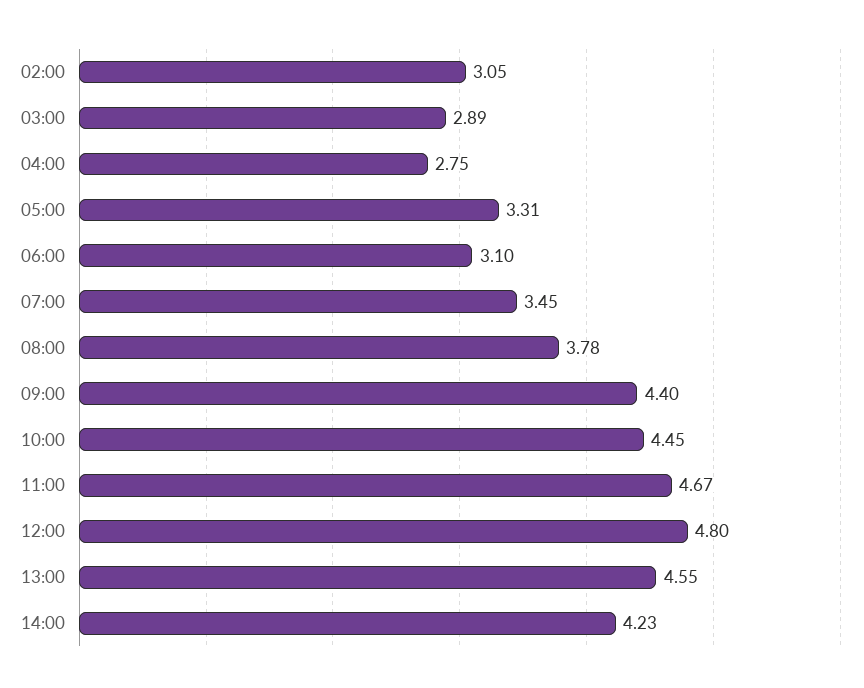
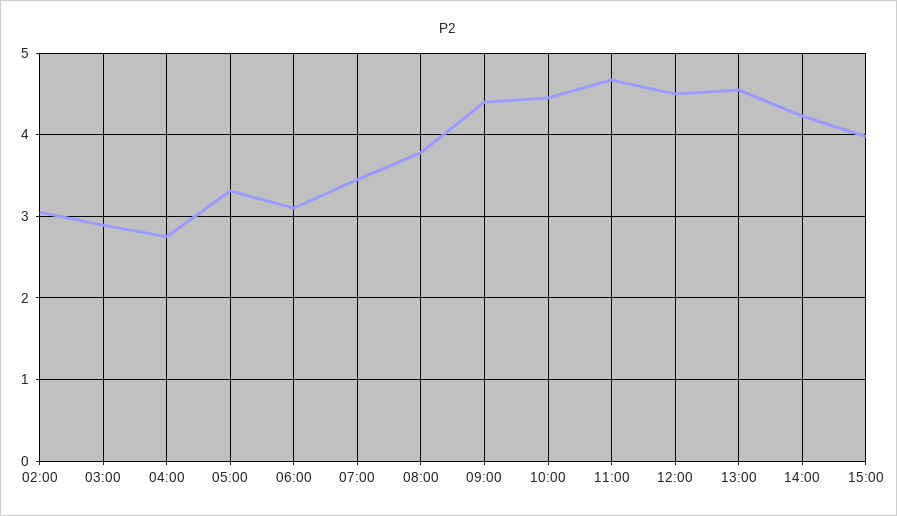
12:00: 4.8 -> 4.5
15:00: none -> 4

